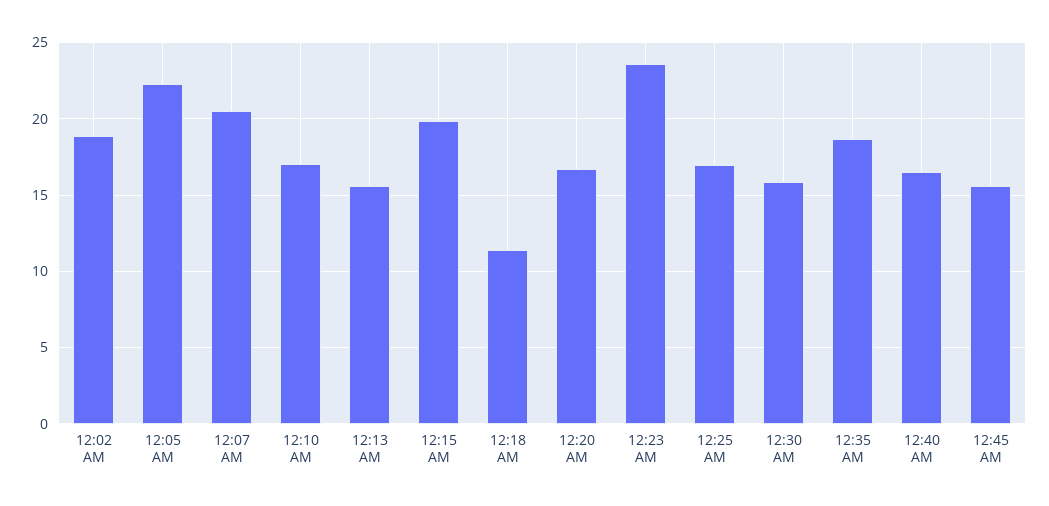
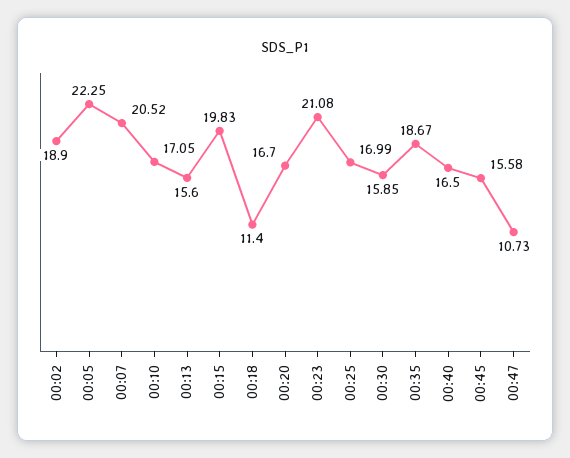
12:23 AM: 23.5 -> 21.08
00:47: none -> 10.73

